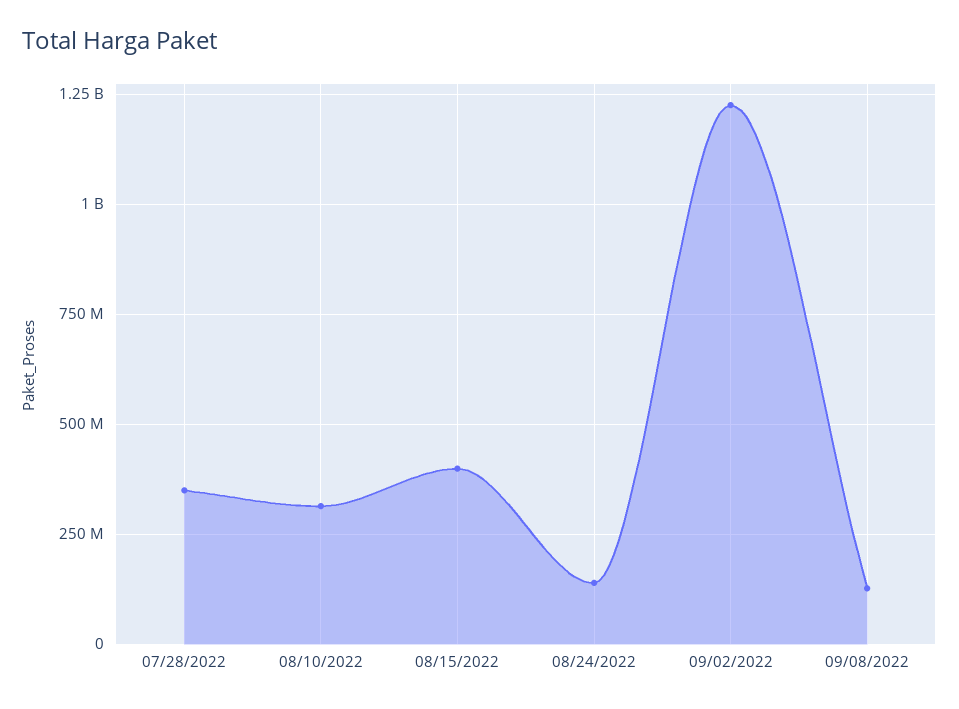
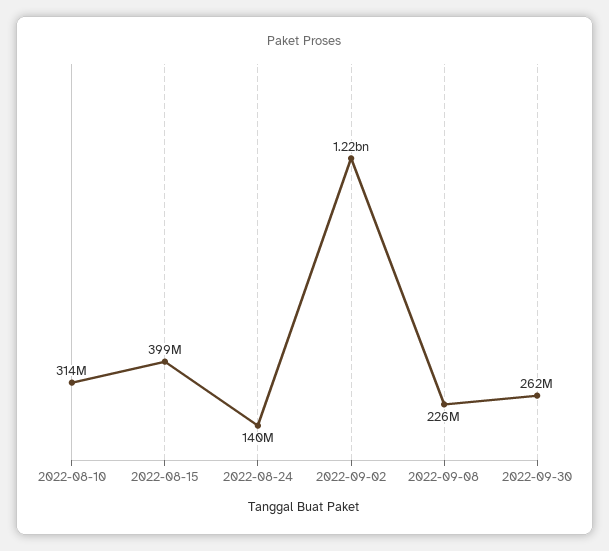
07/28/2022: 350000000 -> none
09/08/2022: 125000000 -> 226000000
2022-09-30: none -> 262000000

